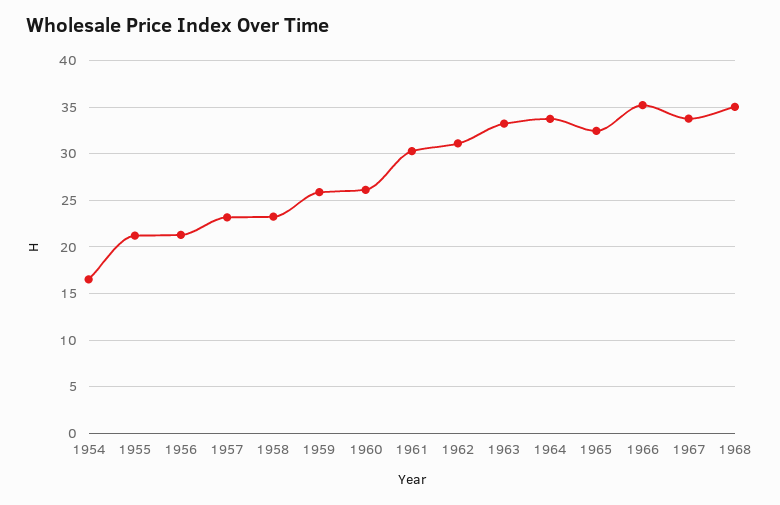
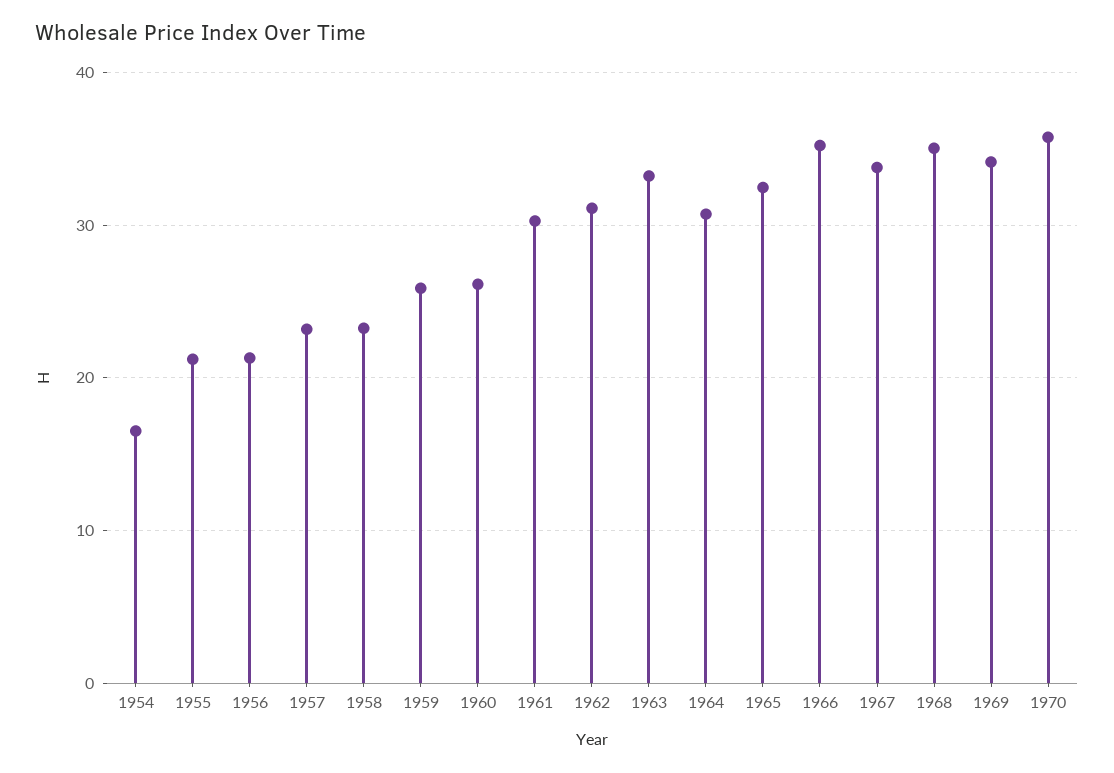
1964: 34 -> 31
1969: none -> 34
1970: none -> 36

